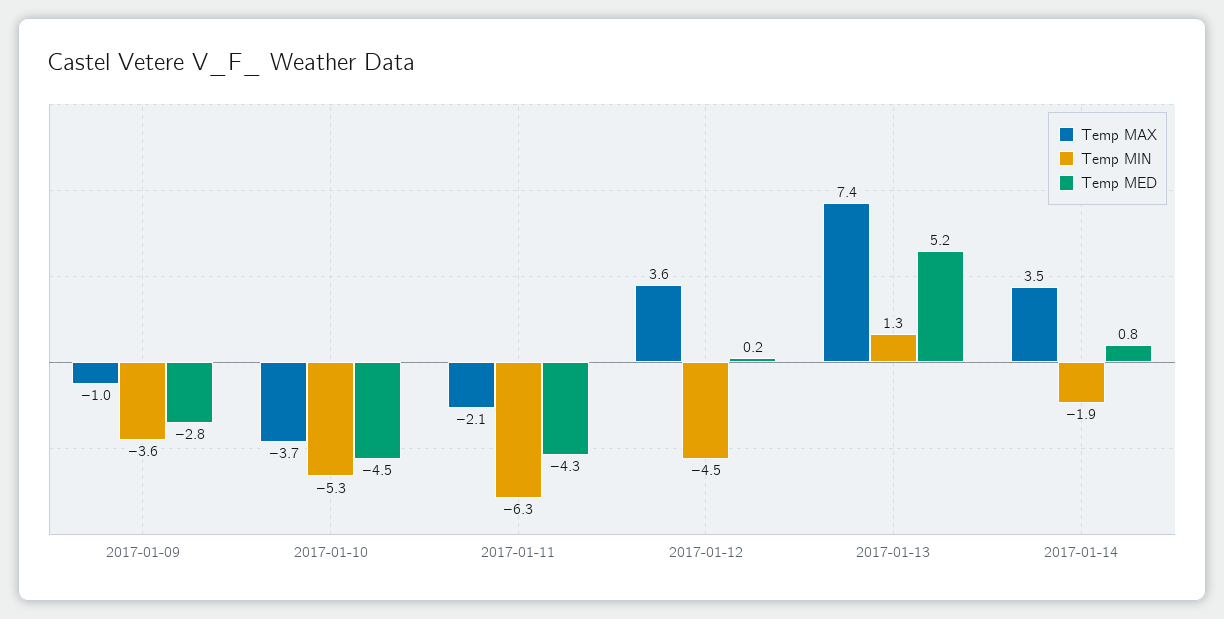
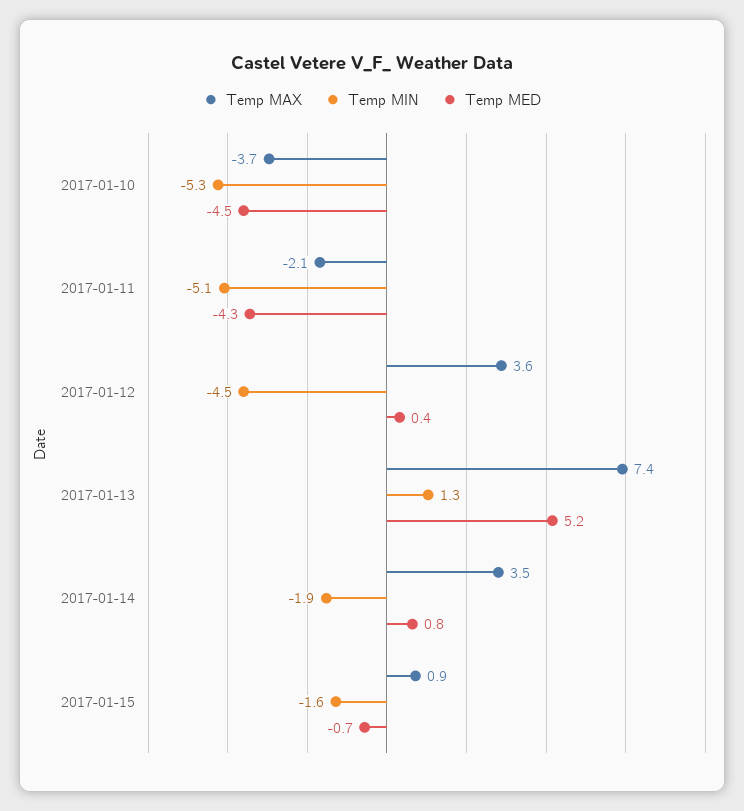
Temp MAX, 2017-01-09: -1 -> none
Temp MIN, 2017-01-09: -3.6 -> none
Temp MED, 2017-01-09: -2.8 -> none
Temp MIN, 2017-01-11: -6.3 -> -5.1
Temp MED, 2017-01-12: 0.2 -> 0.4
Temp MAX, 2017-01-15: none -> 0.9
Temp MIN, 2017-01-15: none -> -1.6
Temp MED, 2017-01-15: none -> -0.7

